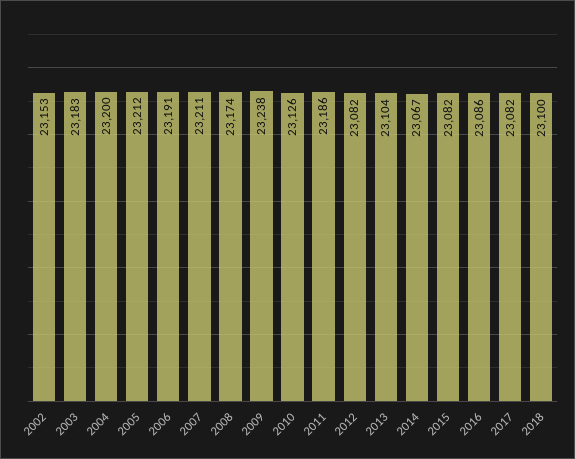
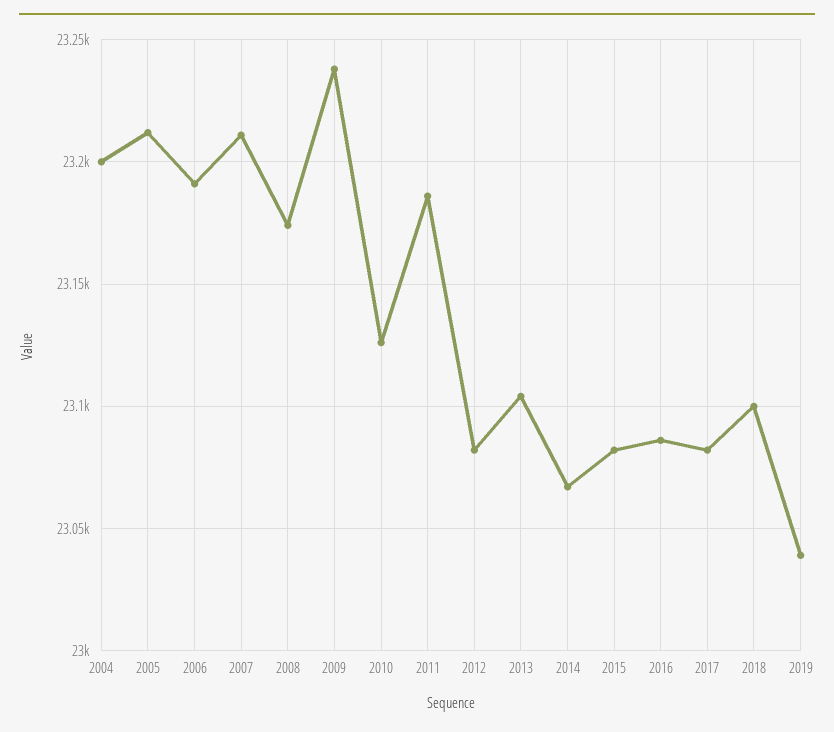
2002: 23153 -> none
2003: 23183 -> none
2019: none -> 23040

